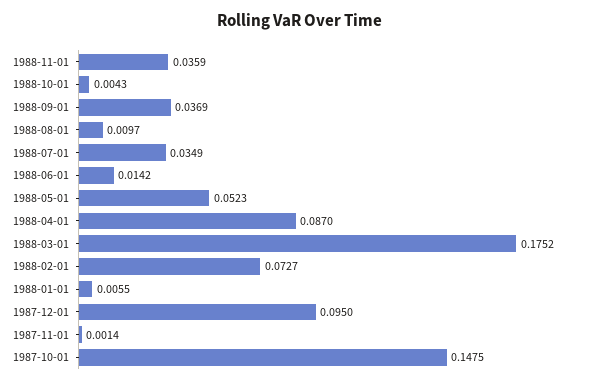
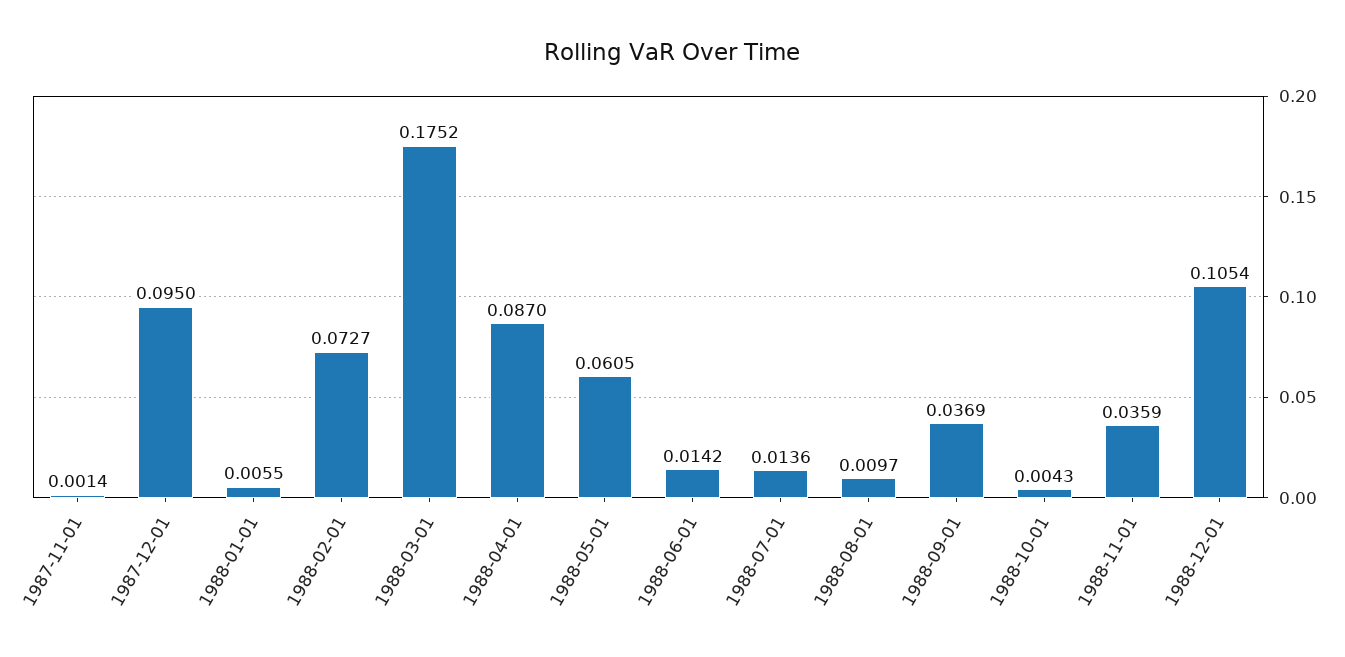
1988-07-01: 0.0349 -> 0.0136
1988-05-01: 0.0523 -> 0.0605
1987-10-01: 0.1475 -> none
1988-12-01: none -> 0.1054

